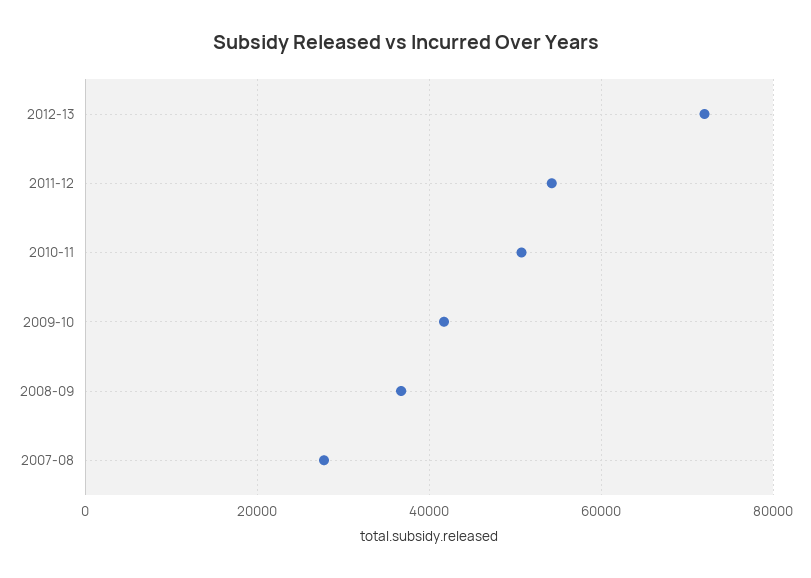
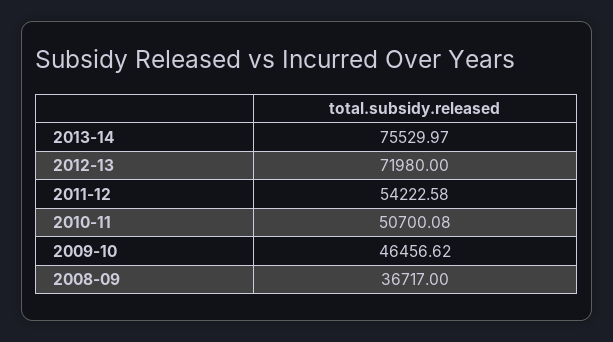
2009-10: 42000 -> 46456.62
2007-08: 28000 -> none
2013-14: none -> 75529.97

